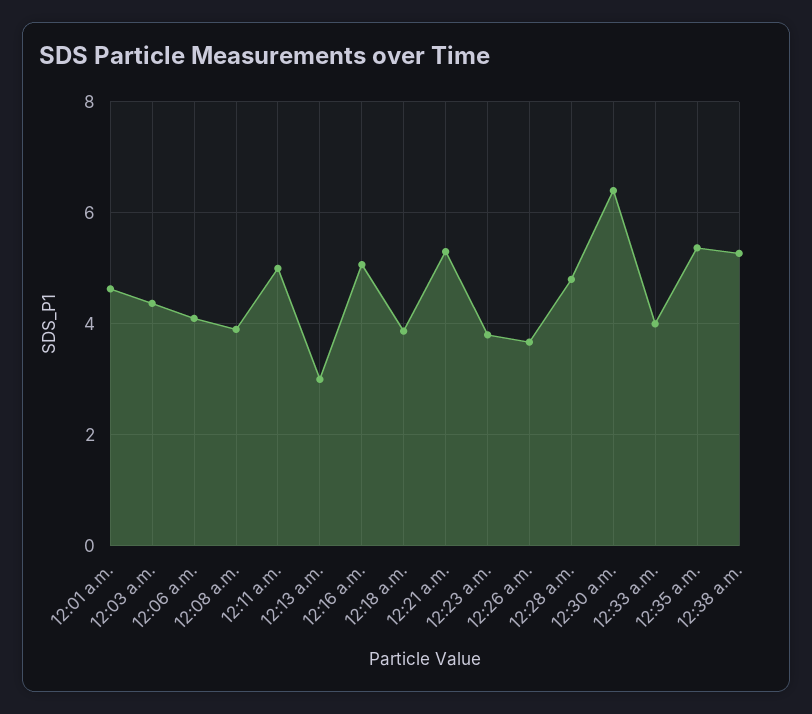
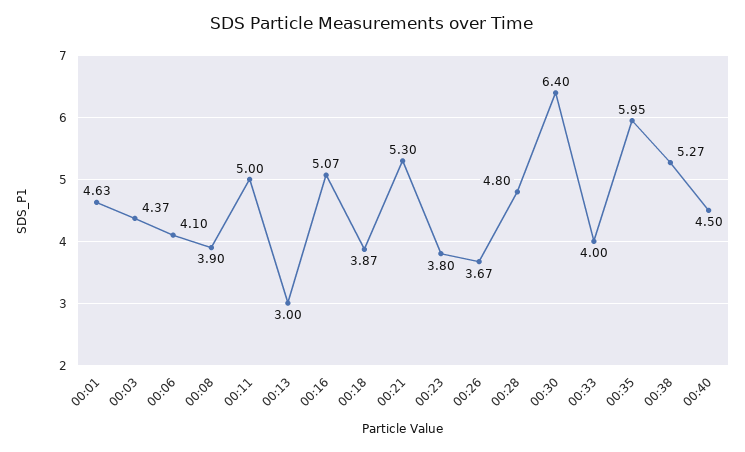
12:35 a.m.: 5.4 -> 5.95
00:40: none -> 4.5

